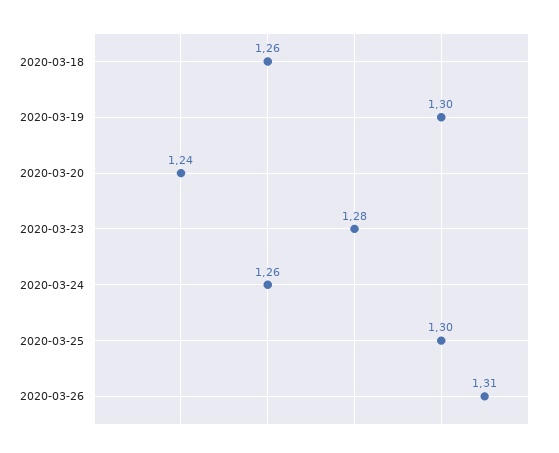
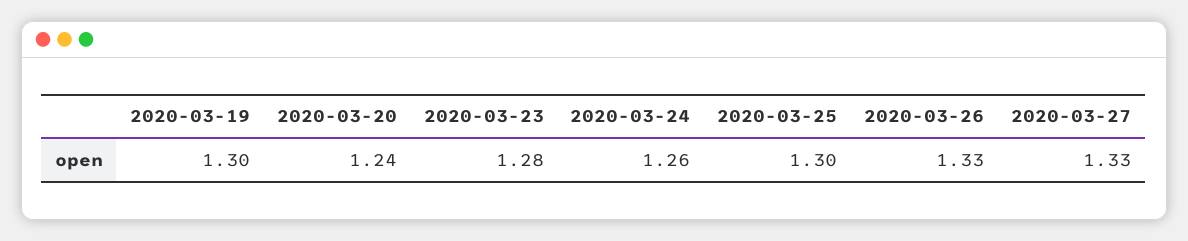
2020-03-18: 1.26 -> none
2020-03-26: 1.31 -> 1.33
2020-03-27: none -> 1.33

